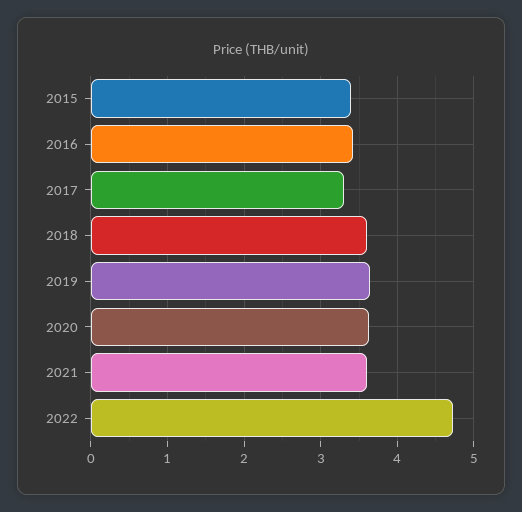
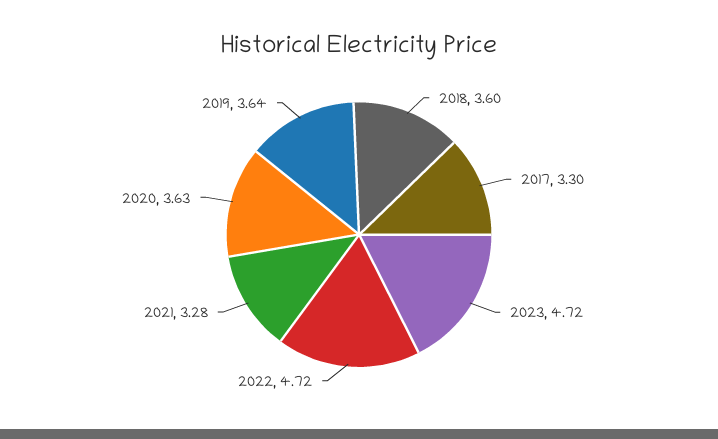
2015: 3.4 -> none
2016: 3.4 -> none
2021: 3.6 -> 3.28
2023: none -> 4.72

